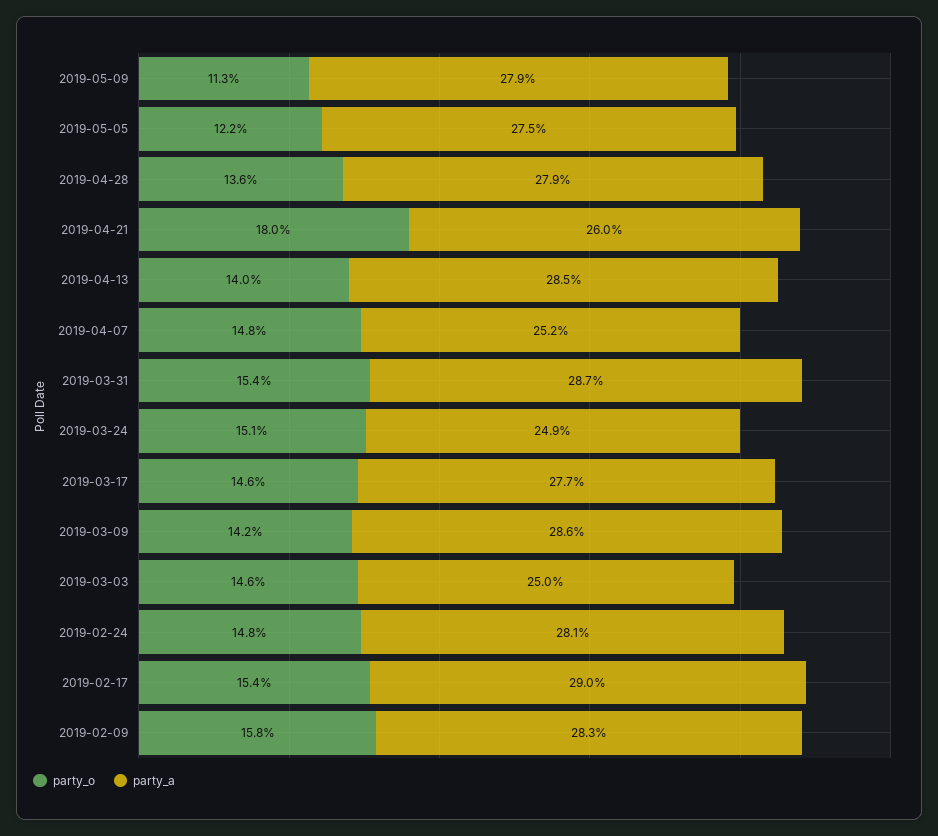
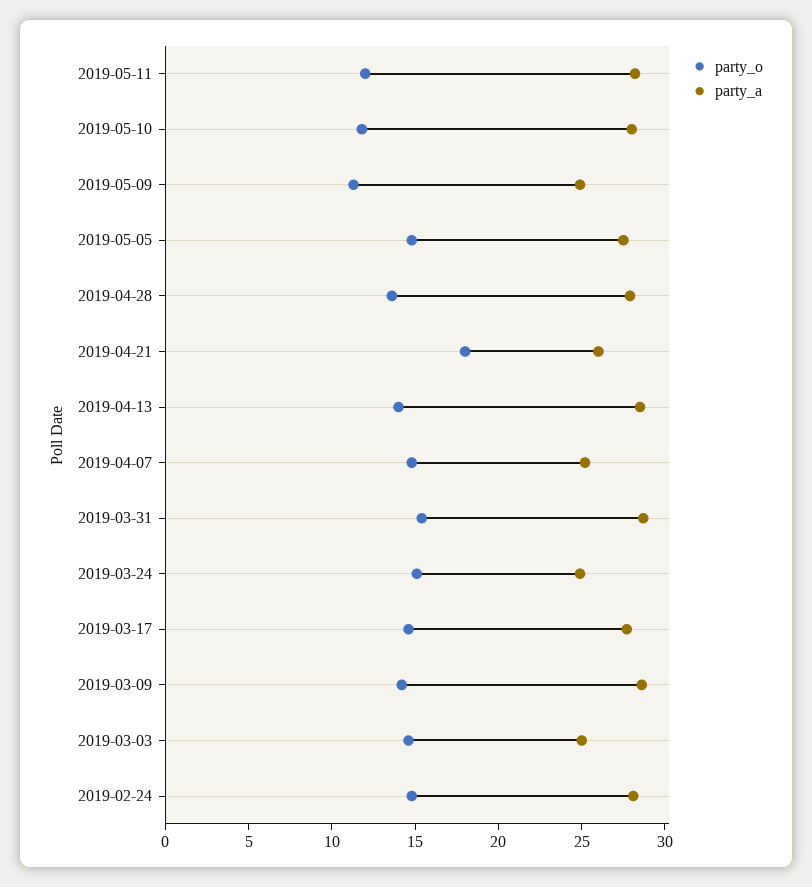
party_a, 2019-05-09: 27.9 -> 25
party_o, 2019-05-05: 12.2 -> 15
party_o, 2019-02-17: 15.4 -> none
party_a, 2019-02-17: 29 -> none
party_o, 2019-02-09: 15.8 -> none
party_a, 2019-02-09: 28.3 -> none
party_o, 2019-05-11: none -> 12
party_a, 2019-05-11: none -> 28
party_o, 2019-05-10: none -> 12
party_a, 2019-05-10: none -> 28

